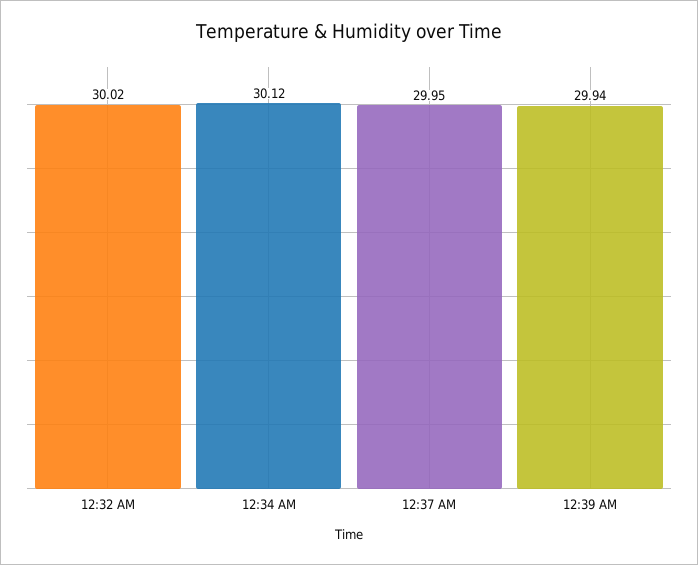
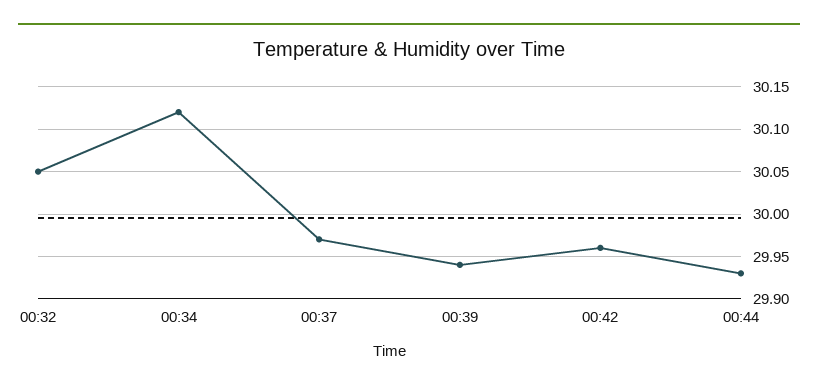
12:32 AM: 30.02 -> 30.05
12:37 AM: 29.95 -> 29.97
00:42: none -> 29.96
00:44: none -> 29.93

